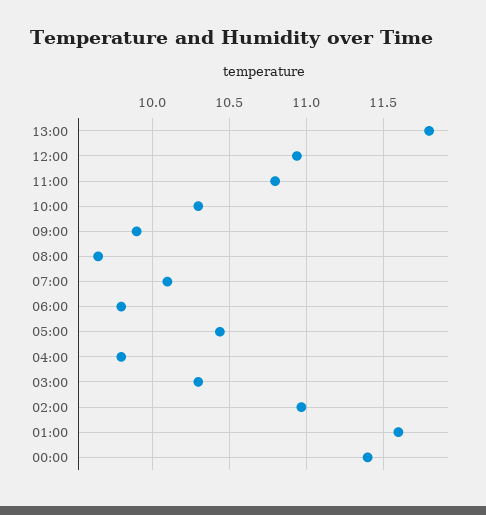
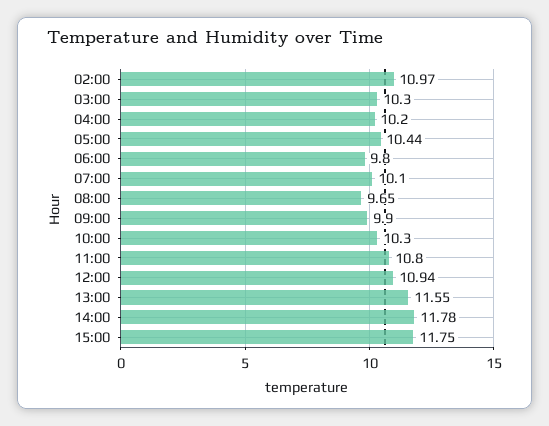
13:00: 11.8 -> 11.55
04:00: 9.8 -> 10.2
01:00: 11.6 -> none
00:00: 11.4 -> none
14:00: none -> 11.78
15:00: none -> 11.75

